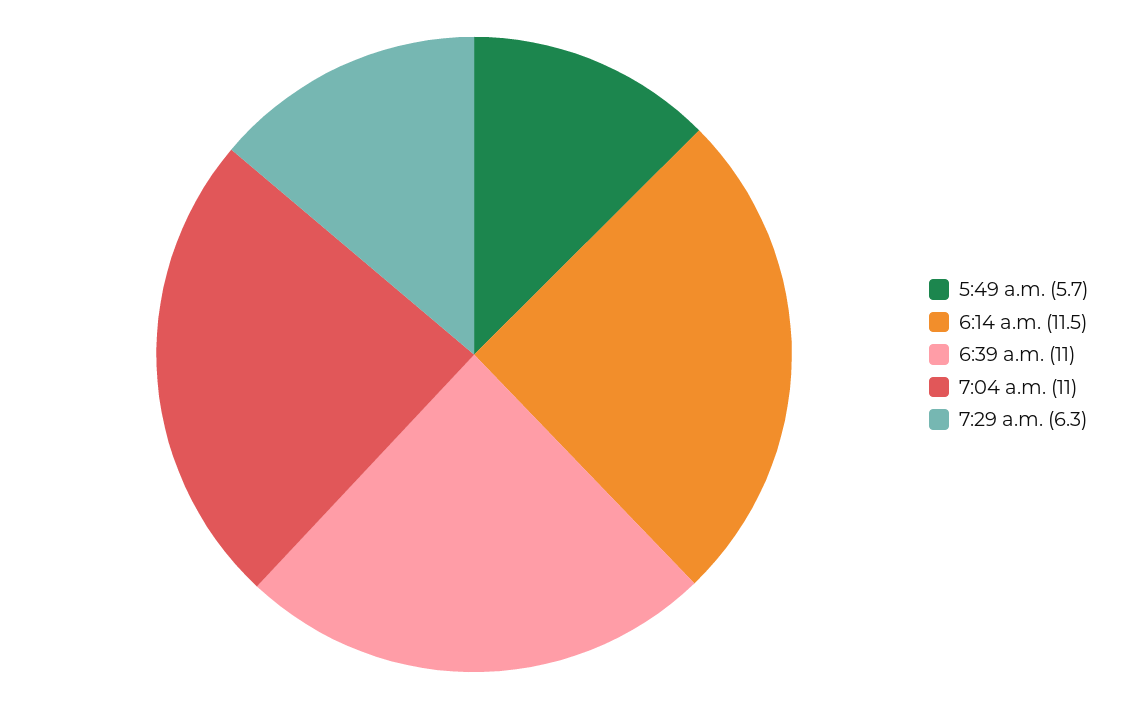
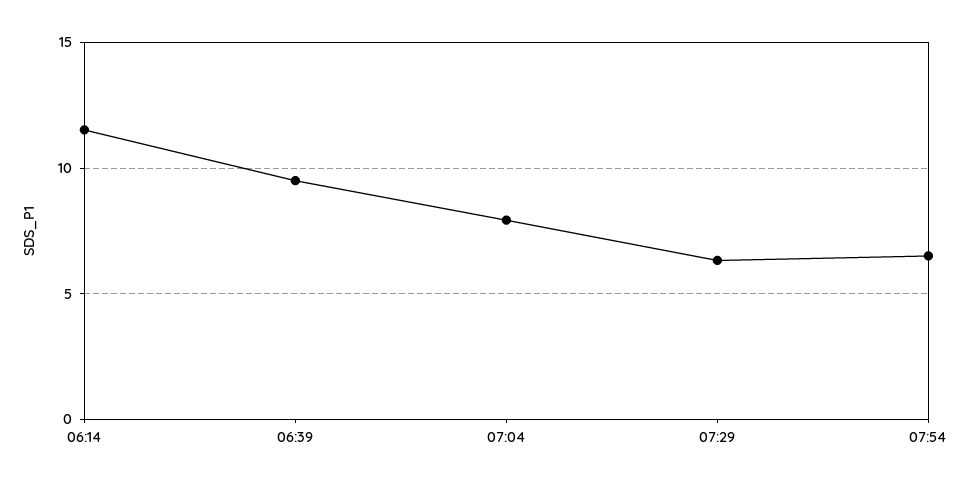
5:49 a.m.: 5.7 -> none
6:39 a.m.: 11 -> 9.5
7:04 a.m.: 11 -> 8
07:54: none -> 6.5

